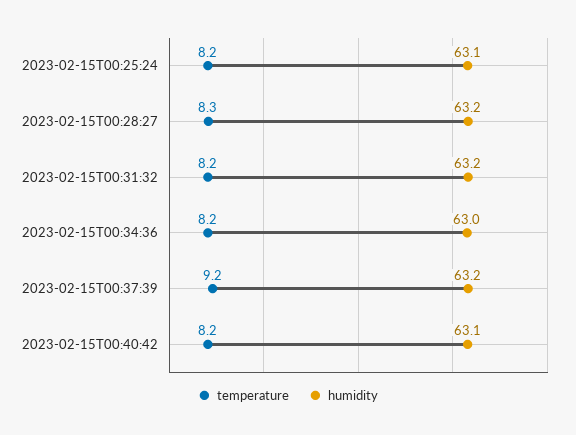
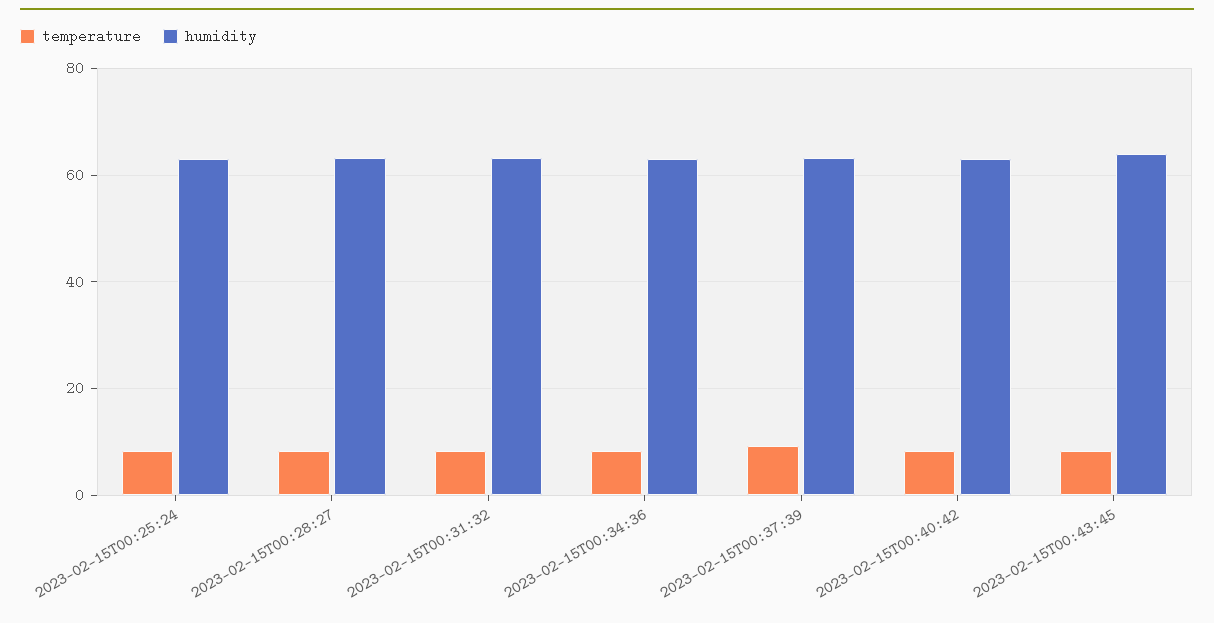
temperature, 2023-02-15T00:43:45: none -> 8
humidity, 2023-02-15T00:43:45: none -> 64

